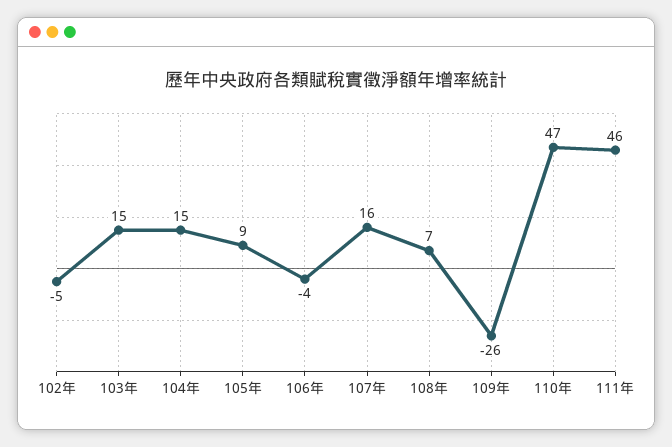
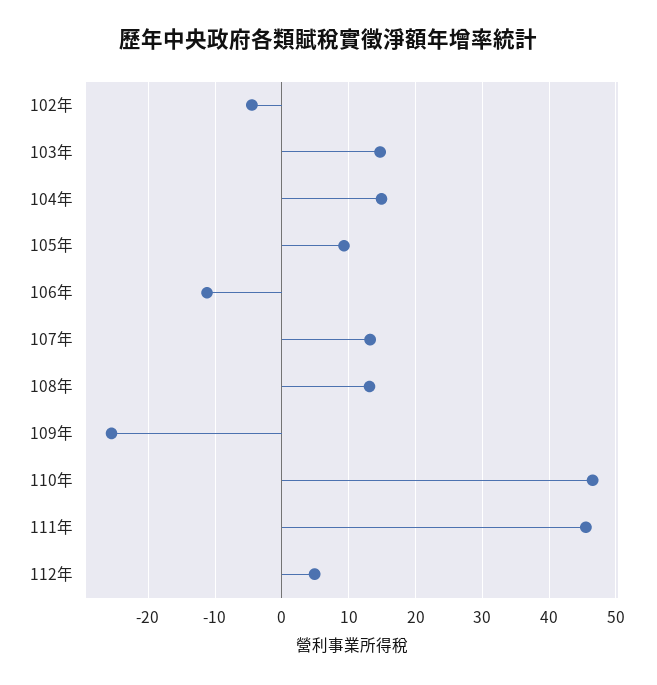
106年: -4 -> -11
107年: 16 -> 13
108年: 7 -> 13
112年: none -> 5

